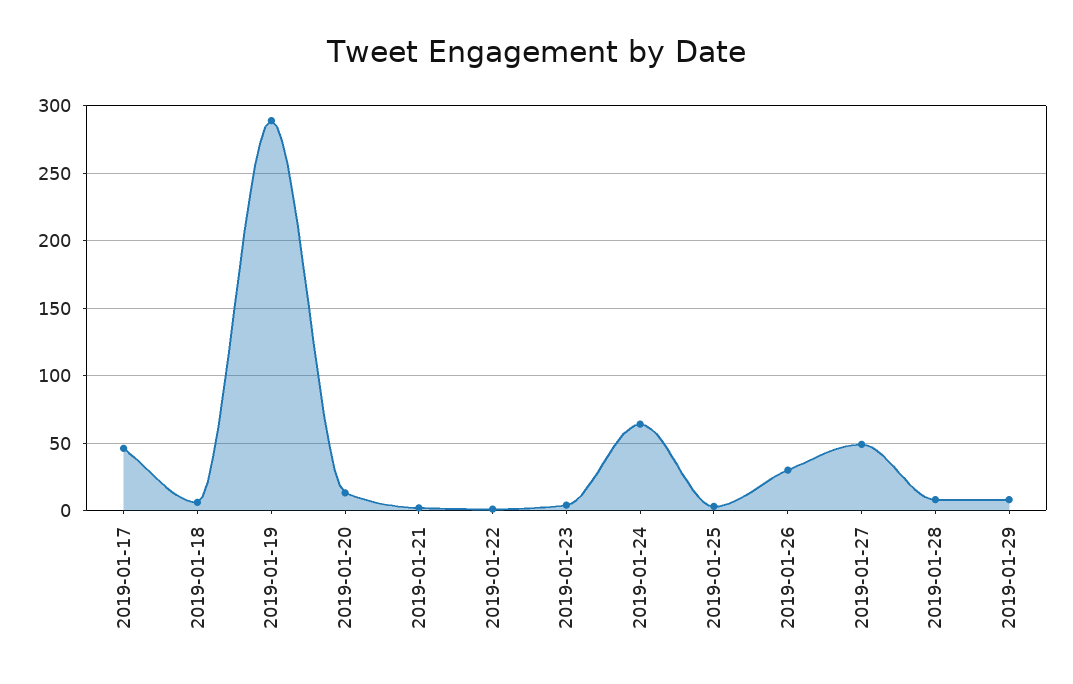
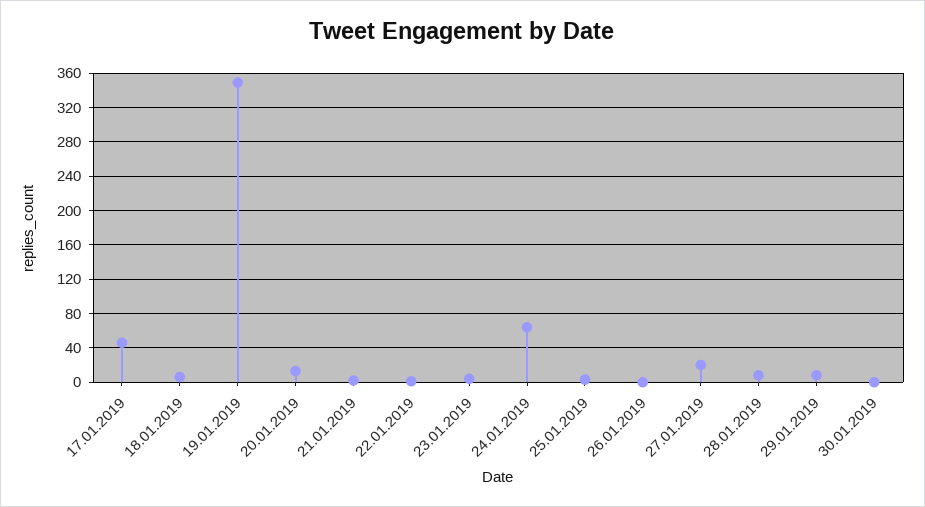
2019-01-19: 290 -> 350
2019-01-26: 30 -> 0
2019-01-27: 50 -> 20
30.01.2019: none -> 0

